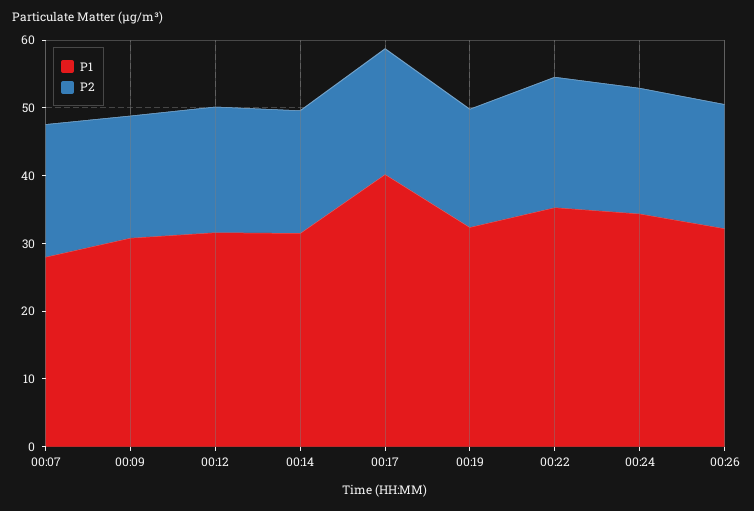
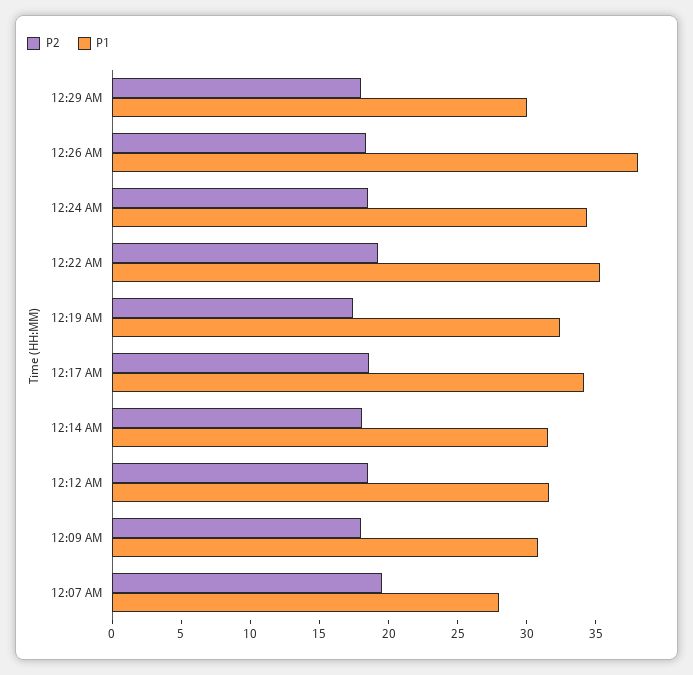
P1, 00:17: 40 -> 34
P1, 00:26: 32 -> 38
P2, 12:29 AM: none -> 18
P1, 12:29 AM: none -> 30

